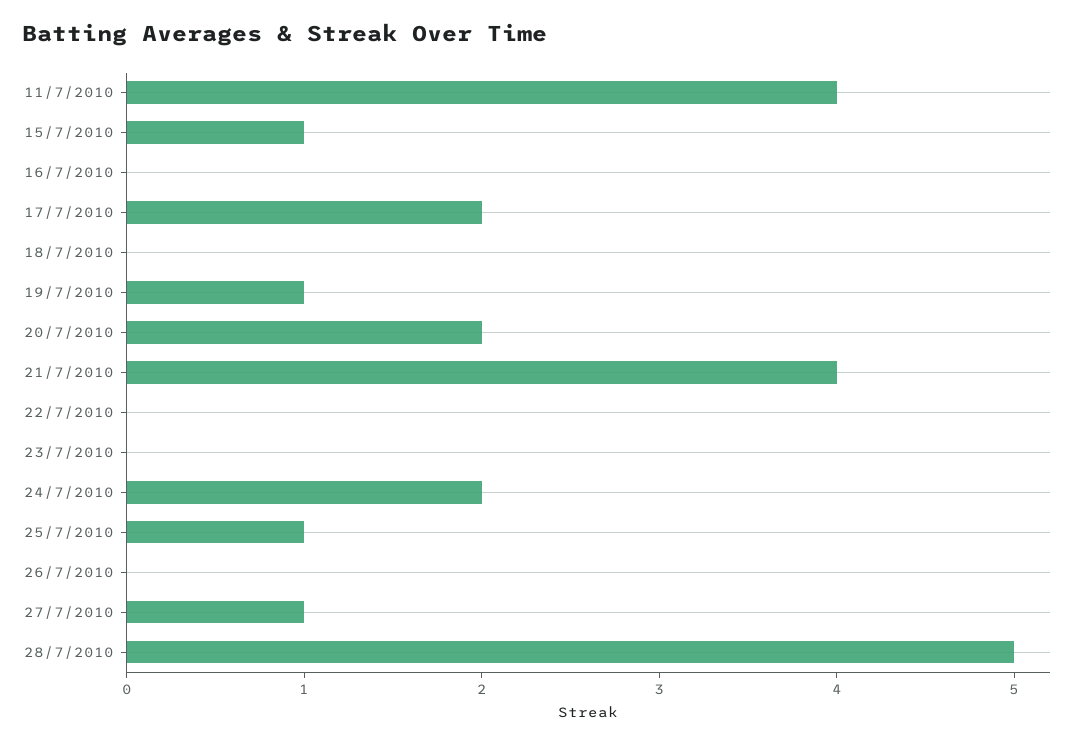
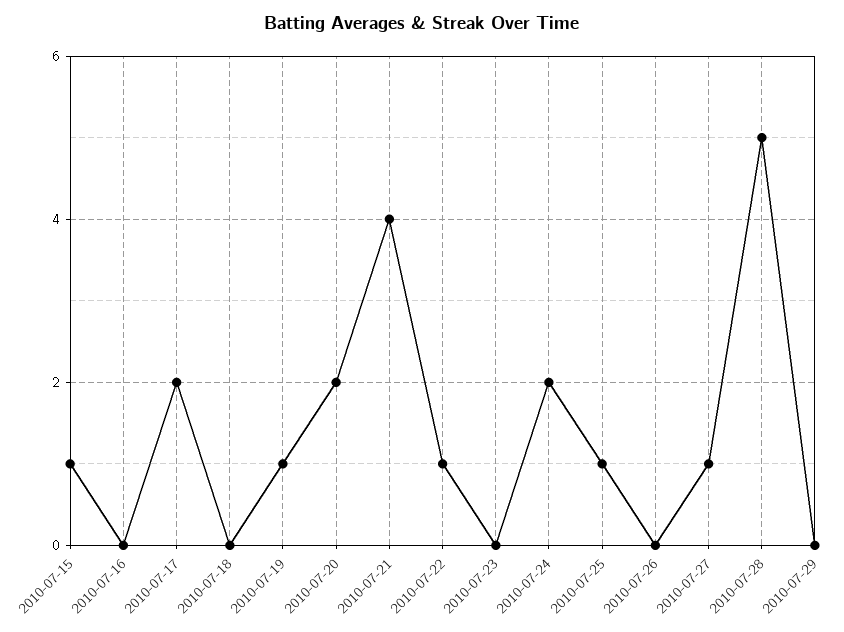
11/7/2010: 4 -> none
22/7/2010: 0 -> 1
2010-07-29: none -> 0

